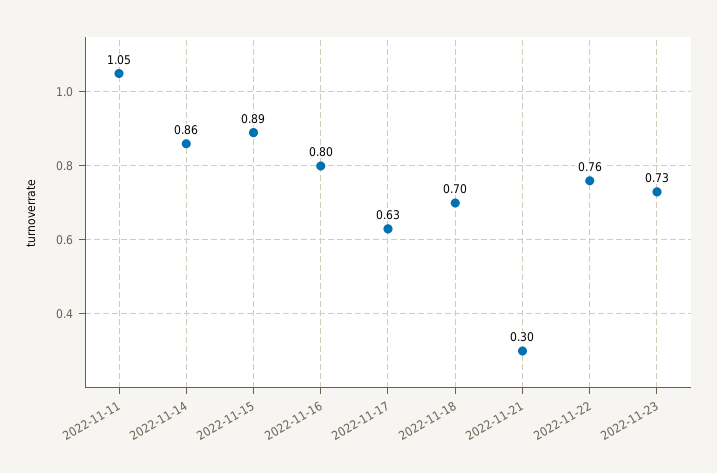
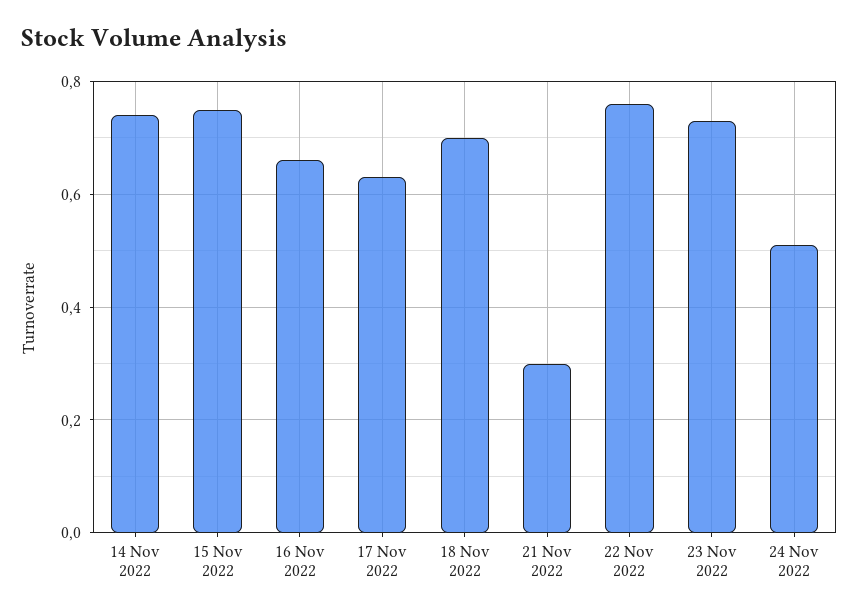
2022-11-11: 1.05 -> none
2022-11-14: 0.86 -> 0.75
2022-11-15: 0.89 -> 0.75
2022-11-16: 0.8 -> 0.65
24 Nov 2022: none -> 0.5

